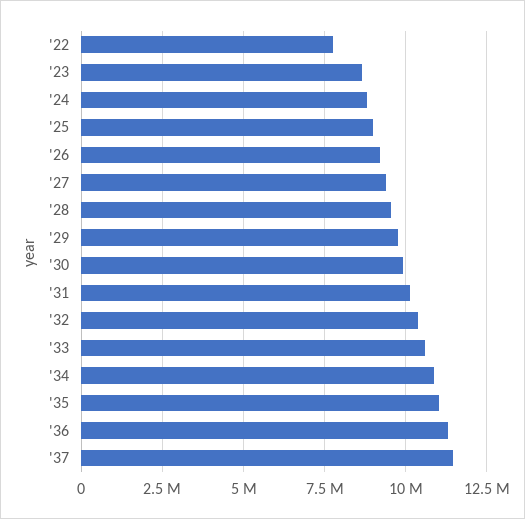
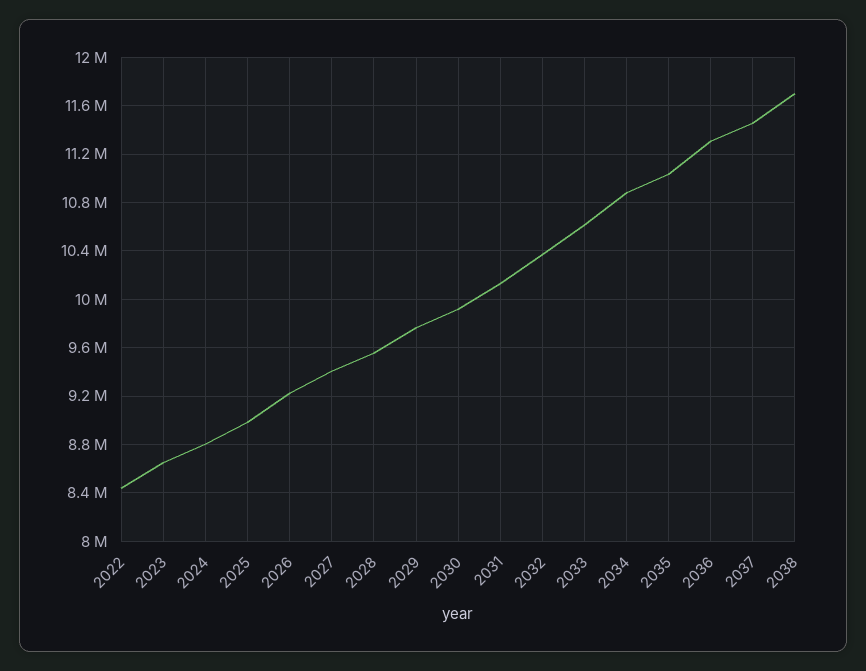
'22: 7750000 -> 8450000
2038: none -> 11700000

